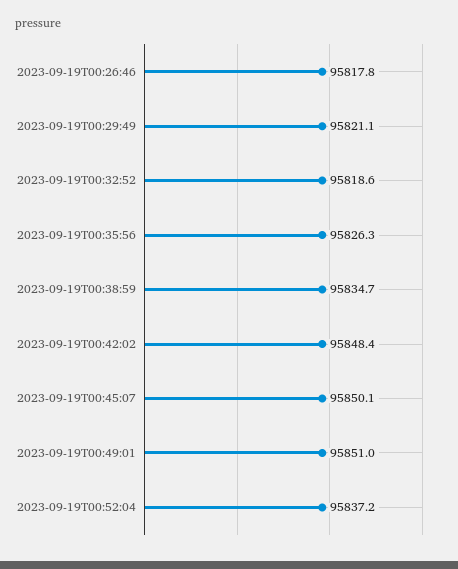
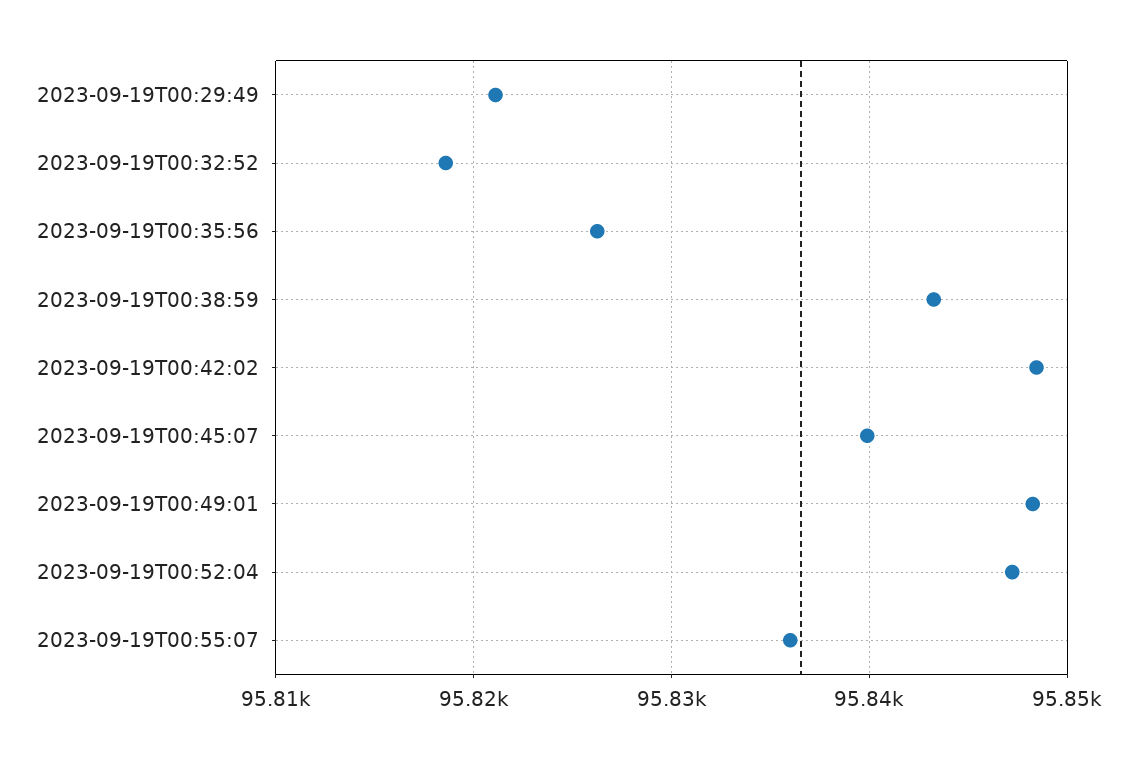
2023-09-19T00:26:46: 95817.8 -> none
2023-09-19T00:38:59: 95834.7 -> 95843
2023-09-19T00:45:07: 95850.1 -> 95840
2023-09-19T00:49:01: 95851 -> 95848
2023-09-19T00:52:04: 95837.2 -> 95847
2023-09-19T00:55:07: none -> 95836

